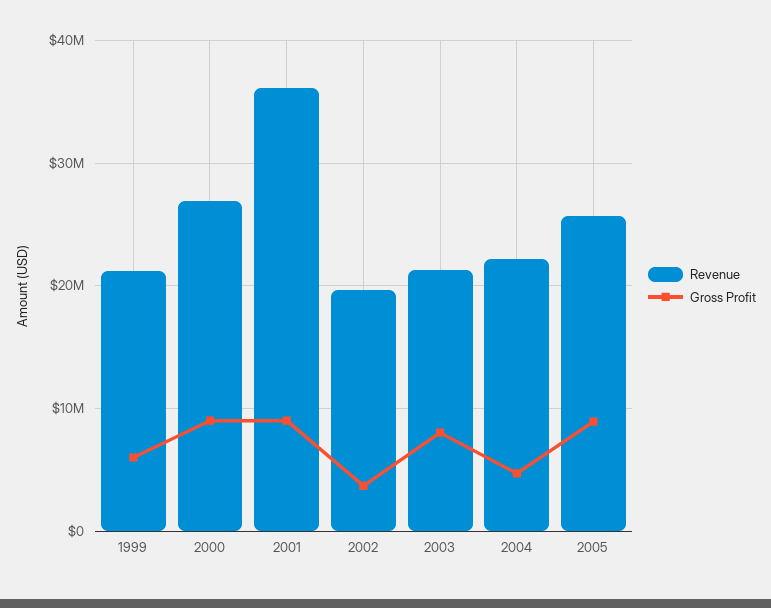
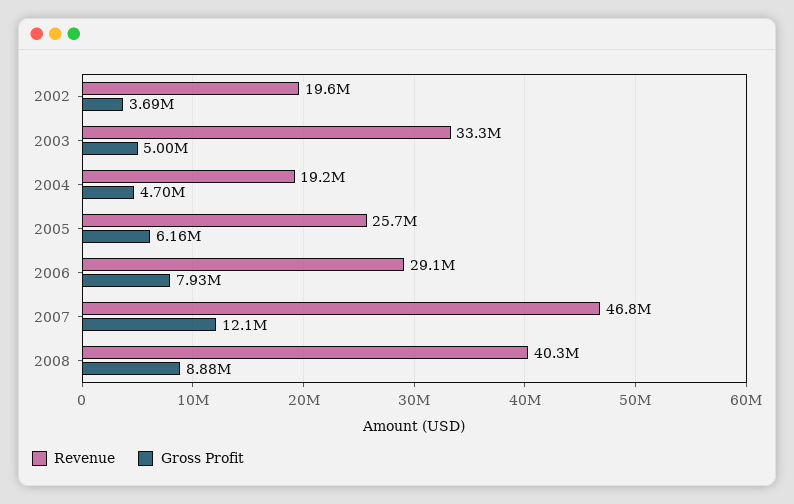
Revenue, 1999: 21000000 -> none
Gross Profit, 1999: 6000000 -> none
Revenue, 2000: 27000000 -> none
Gross Profit, 2000: 9000000 -> none
Revenue, 2001: 36000000 -> none
Gross Profit, 2001: 9000000 -> none
Revenue, 2003: 21000000 -> 33300000
Gross Profit, 2003: 8000000 -> 5000000
Revenue, 2004: 22000000 -> 19200000
Gross Profit, 2005: 9000000 -> 6160000
Revenue, 2006: none -> 29100000
Gross Profit, 2006: none -> 7930000
Revenue, 2007: none -> 46800000
Gross Profit, 2007: none -> 12100000
Revenue, 2008: none -> 40300000
Gross Profit, 2008: none -> 8880000

